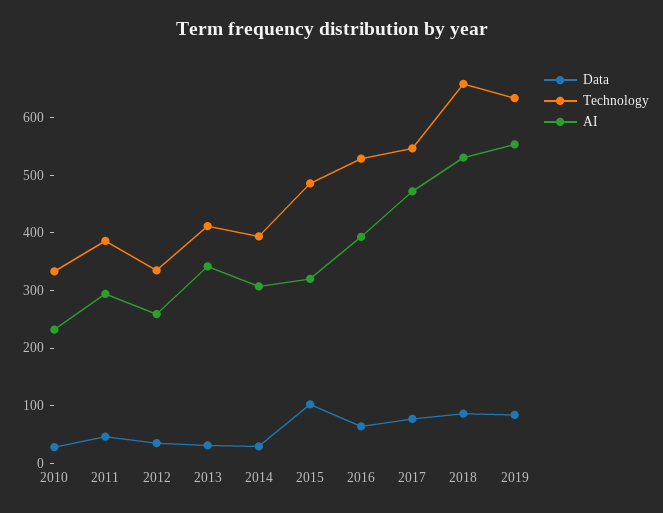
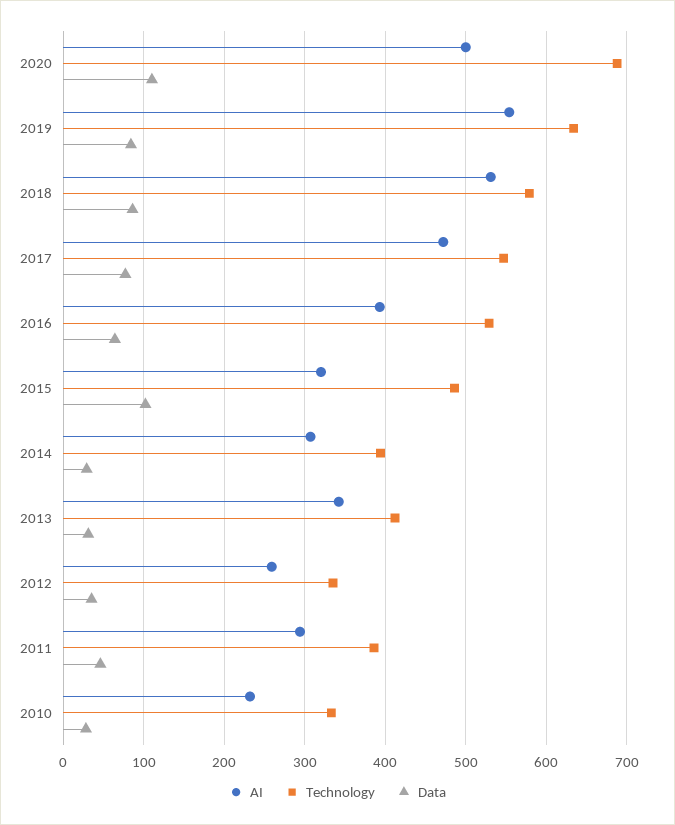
Technology, 2018: 660 -> 580
AI, 2020: none -> 500
Technology, 2020: none -> 690
Data, 2020: none -> 110

